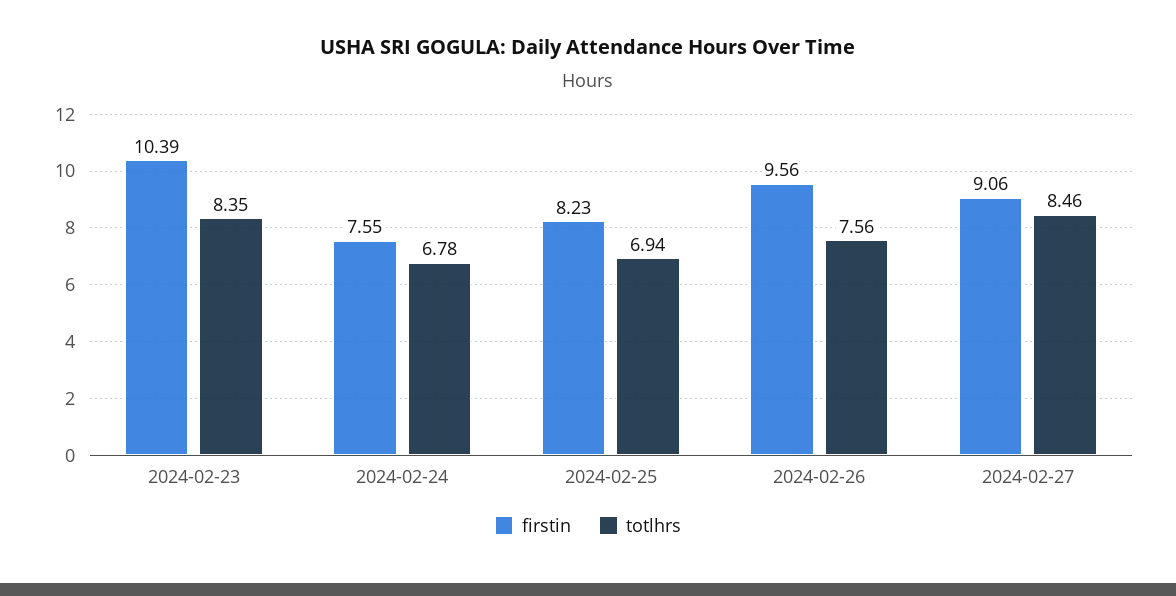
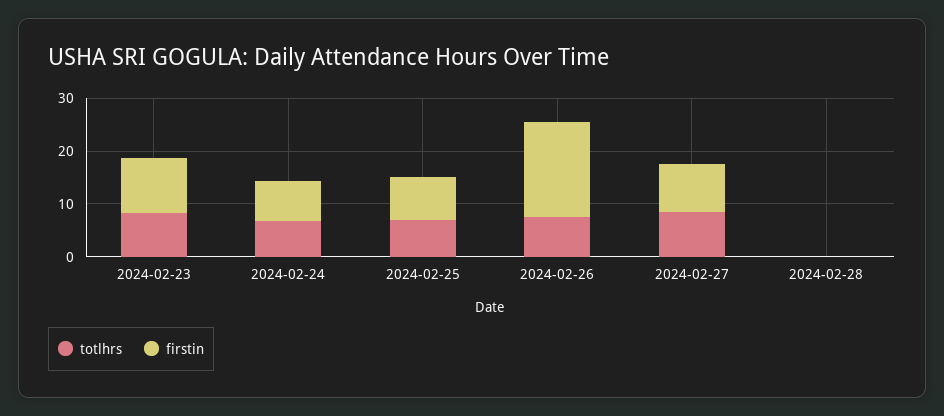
firstin, 2024-02-26: 9.56 -> 18
totlhrs, 2024-02-28: none -> 0
firstin, 2024-02-28: none -> 0

